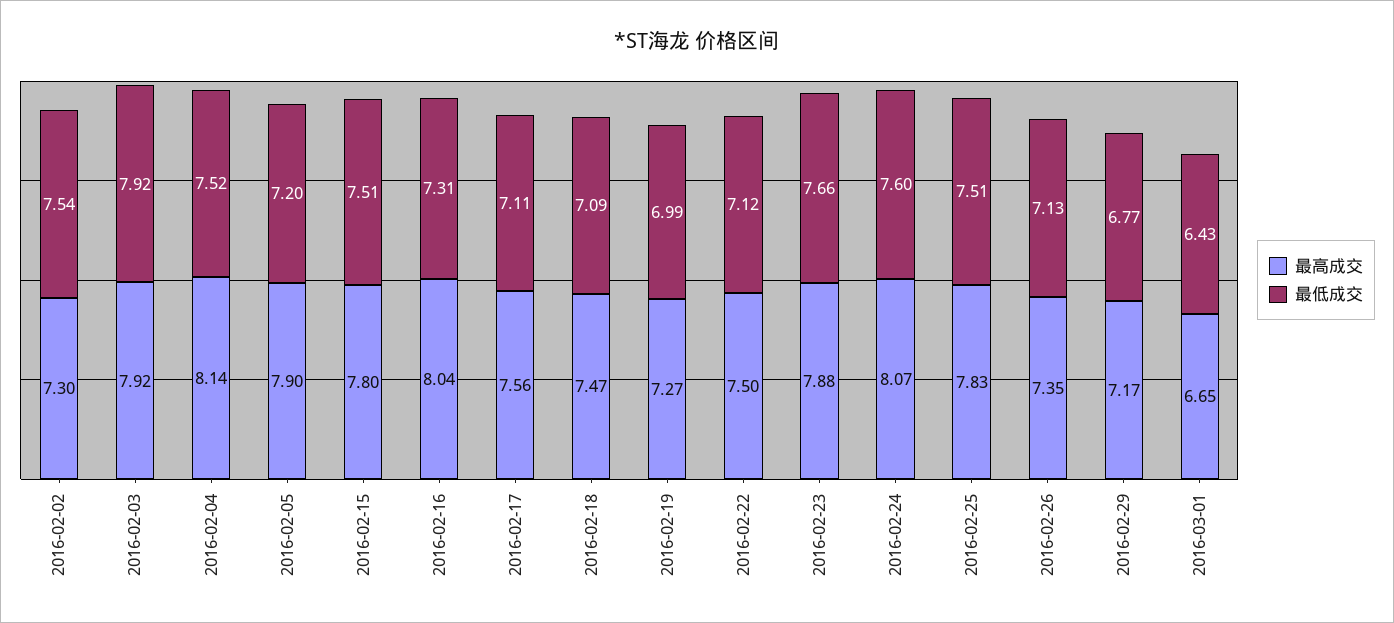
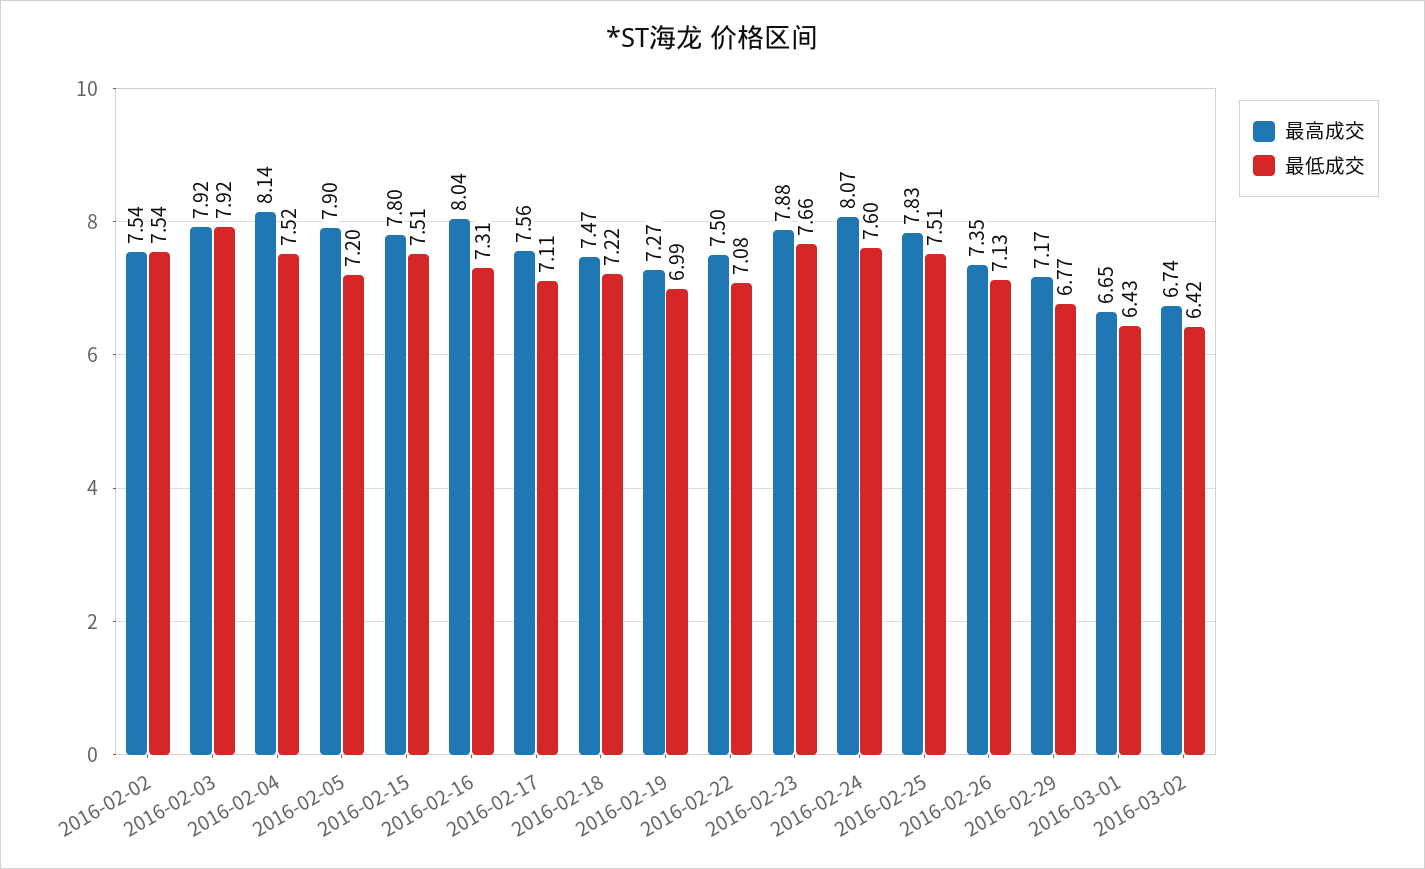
最高成交, 2016-02-02: 7.3 -> 7.54
最低成交, 2016-02-18: 7.09 -> 7.22
最低成交, 2016-02-22: 7.12 -> 7.08
最高成交, 2016-03-02: none -> 6.74
最低成交, 2016-03-02: none -> 6.42

